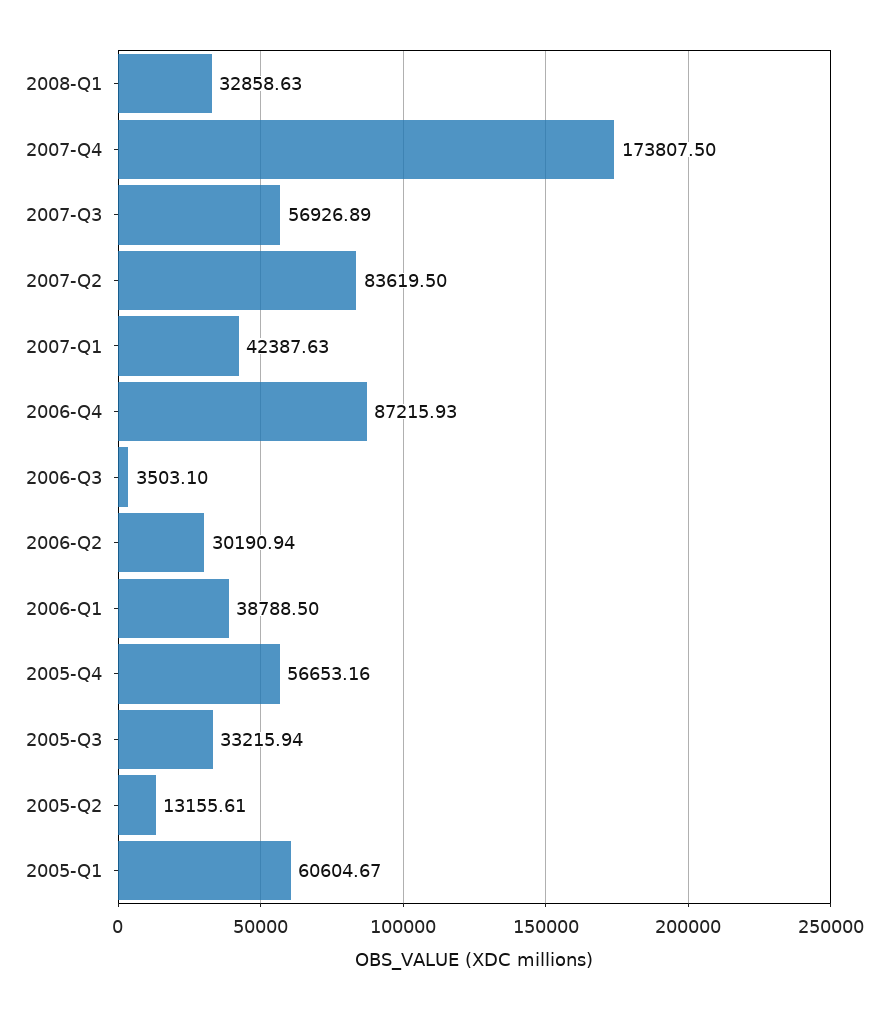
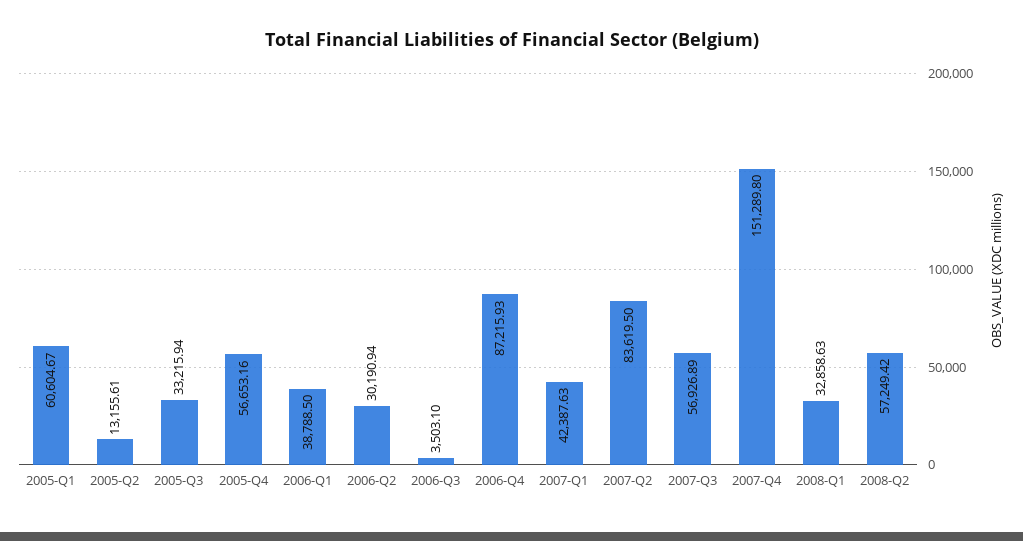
2007-Q4: 173807.5 -> 151289.8
2008-Q2: none -> 57249.42

